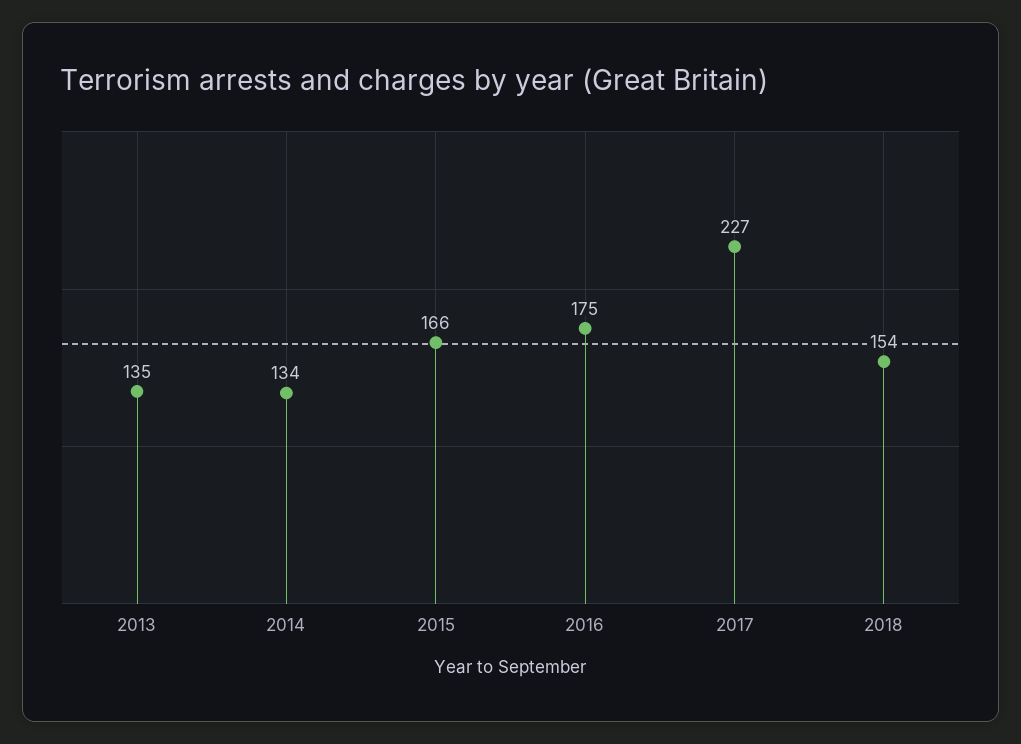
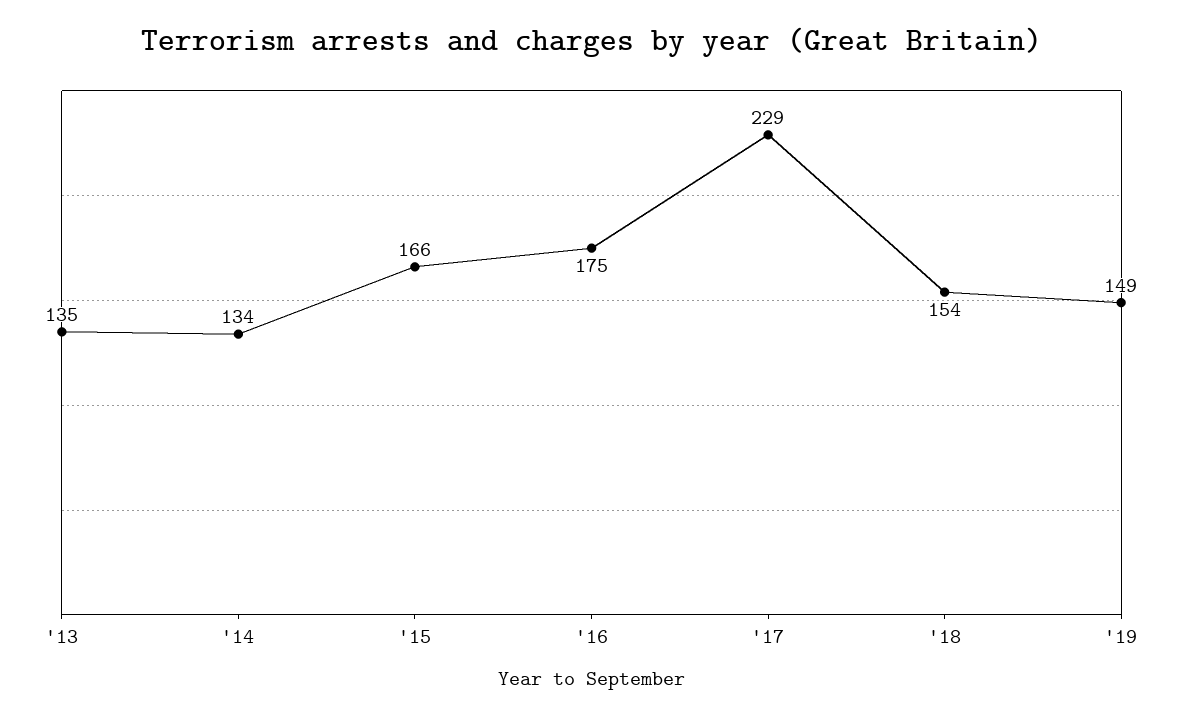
2017: 227 -> 229
'19: none -> 149

